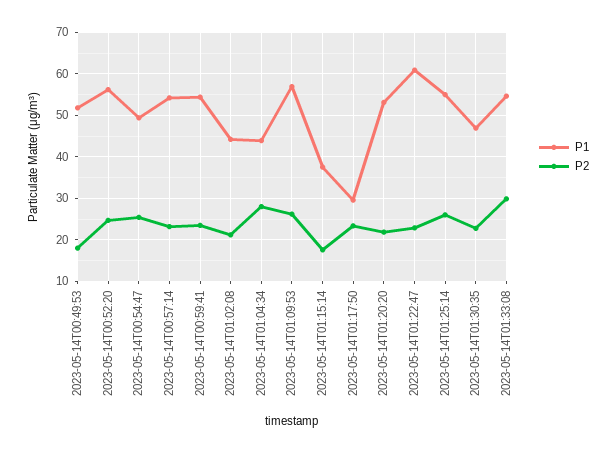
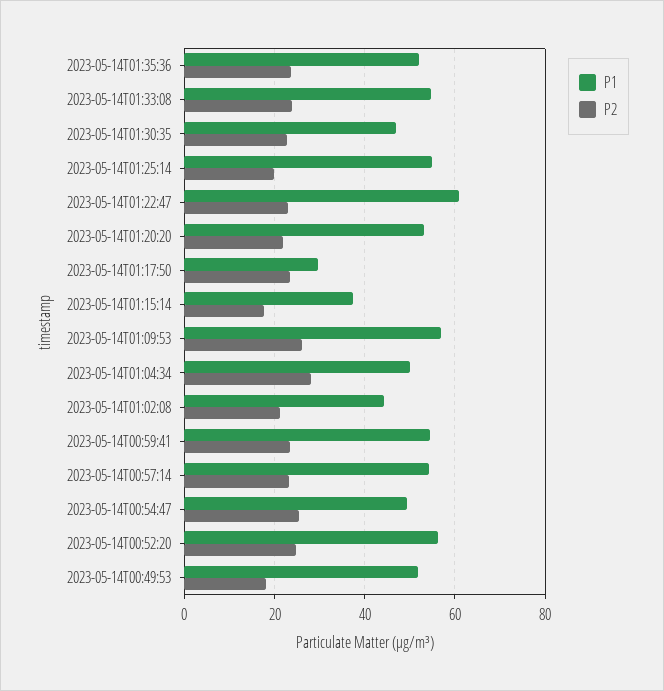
P1, 2023-05-14T01:04:34: 44 -> 50
P2, 2023-05-14T01:25:14: 26 -> 20
P2, 2023-05-14T01:33:08: 30 -> 24
P1, 2023-05-14T01:35:36: none -> 52
P2, 2023-05-14T01:35:36: none -> 24

